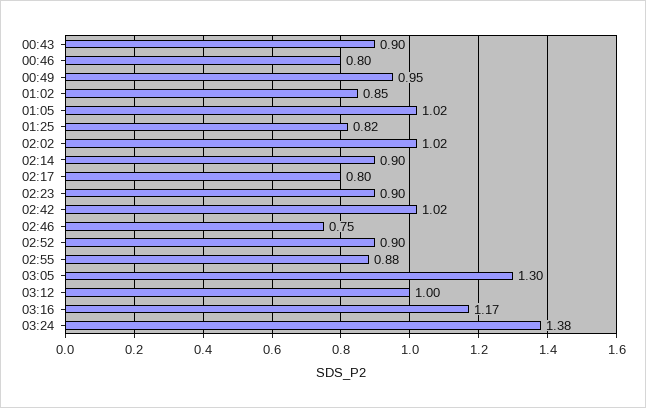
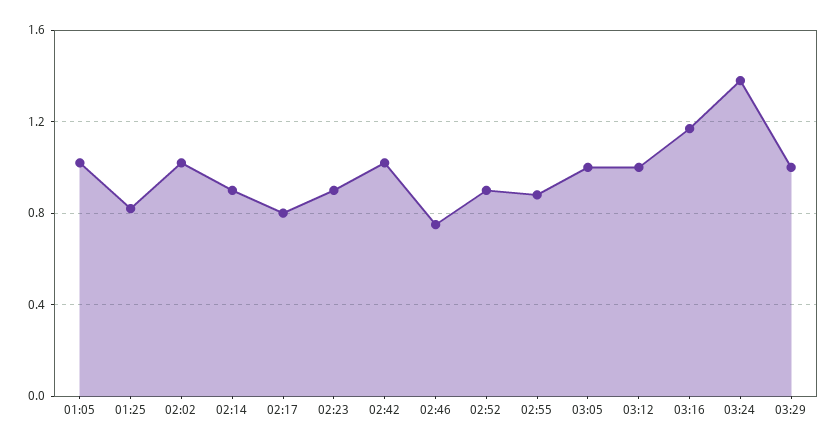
00:43: 0.9 -> none
00:46: 0.8 -> none
00:49: 0.95 -> none
01:02: 0.85 -> none
03:05: 1.3 -> 1
03:29: none -> 1

